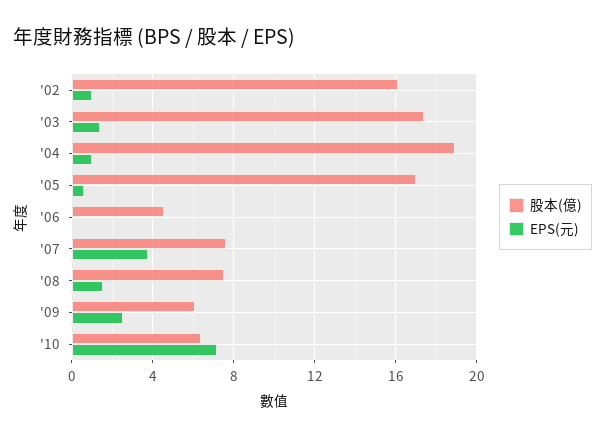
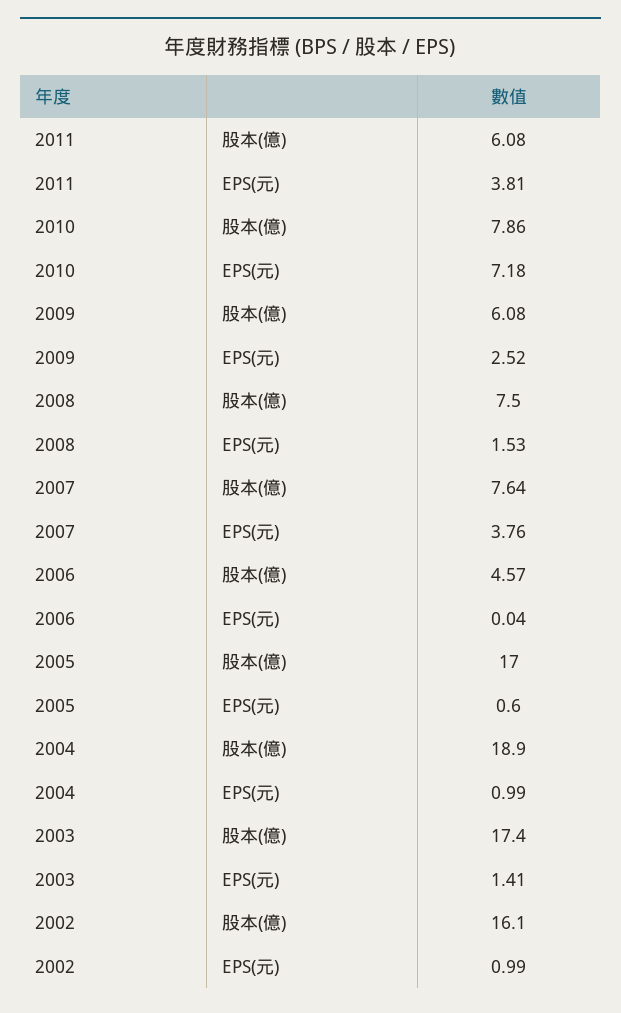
股本(億), '10: 6.5 -> 7.86
股本(億), 2011: none -> 6.08
EPS(元), 2011: none -> 3.81

